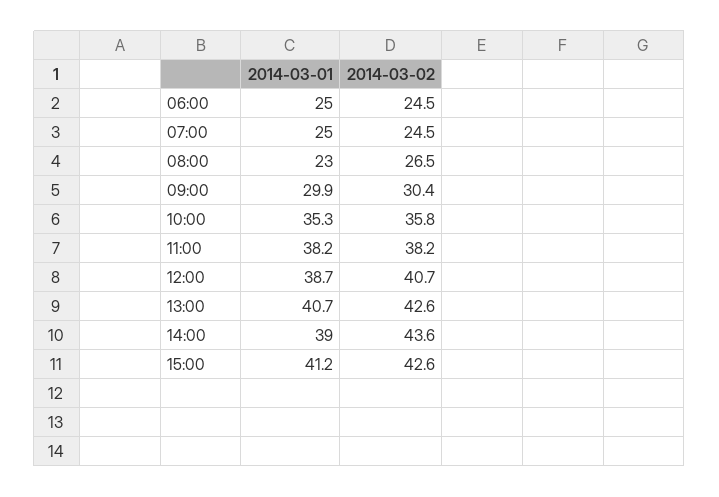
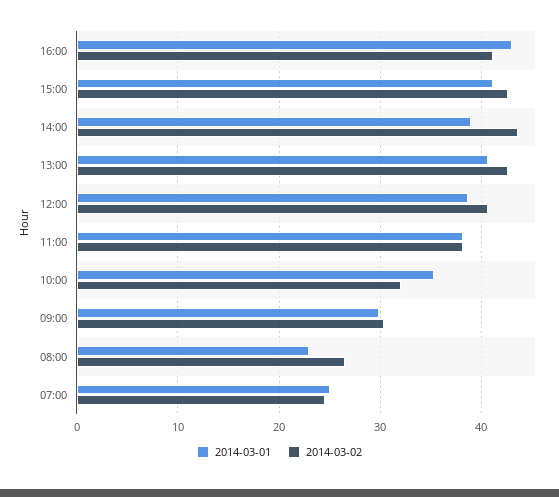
2014-03-01, 06:00: 25 -> none
2014-03-02, 06:00: 24.5 -> none
2014-03-02, 10:00: 35.8 -> 32
2014-03-01, 16:00: none -> 43
2014-03-02, 16:00: none -> 41

